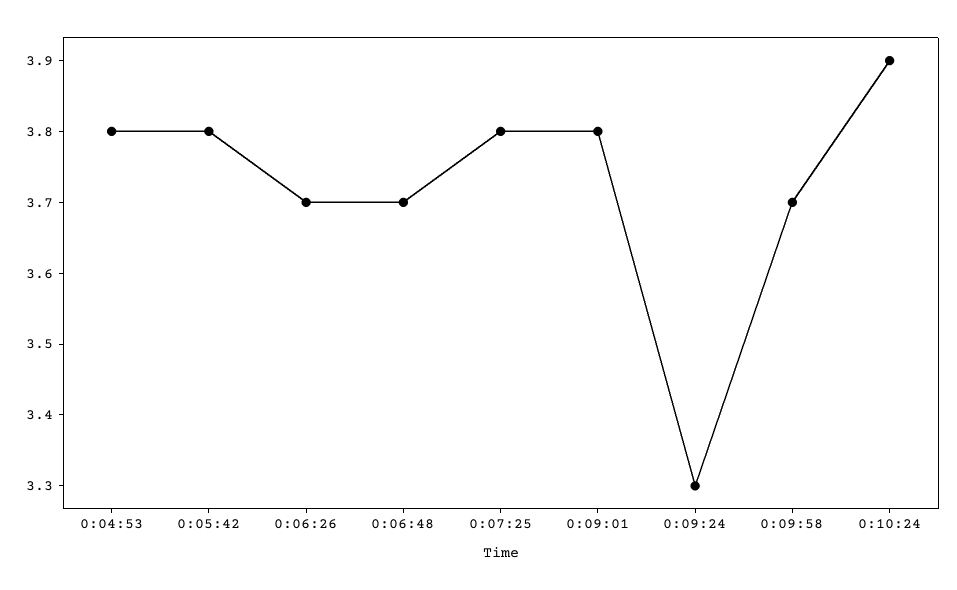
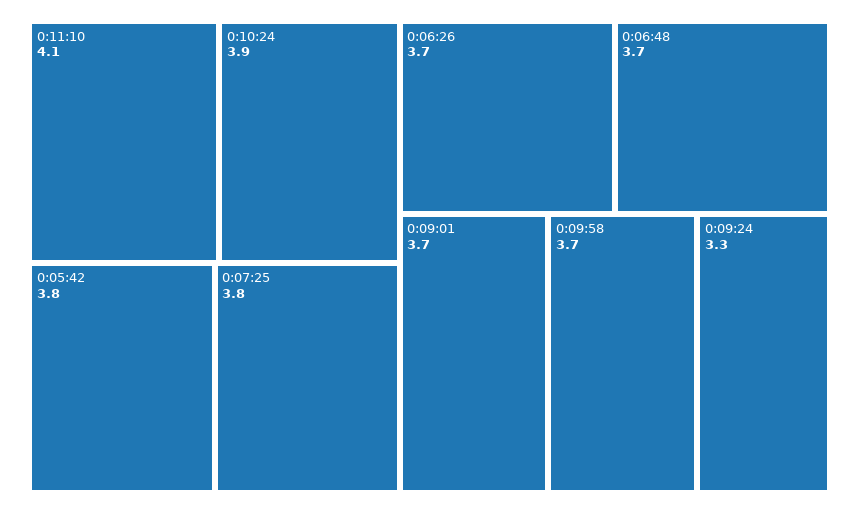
0:04:53: 3.8 -> none
0:09:01: 3.8 -> 3.7
0:11:10: none -> 4.1

